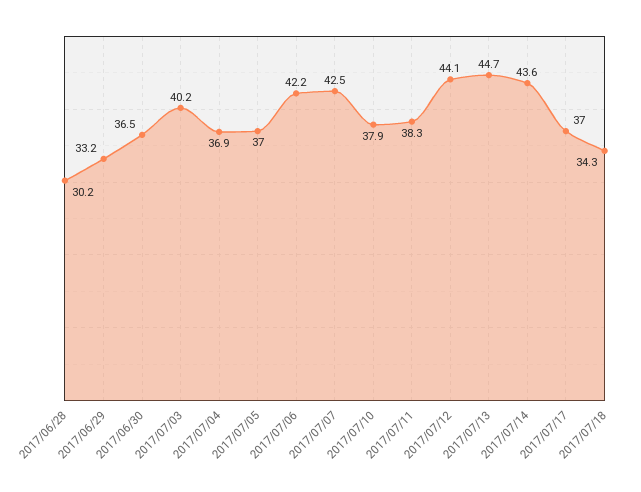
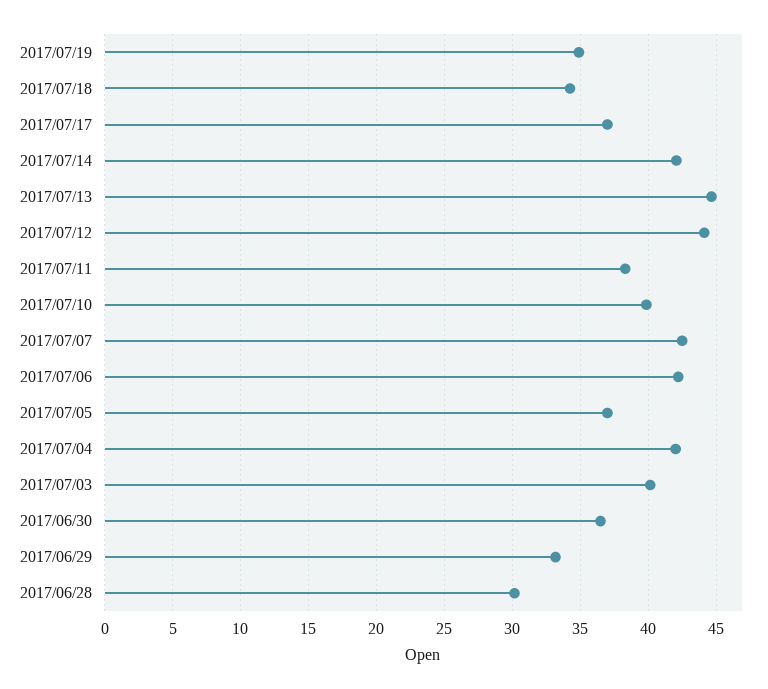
2017/07/04: 36.9 -> 42
2017/07/10: 37.9 -> 40
2017/07/14: 43.6 -> 42
2017/07/19: none -> 35

